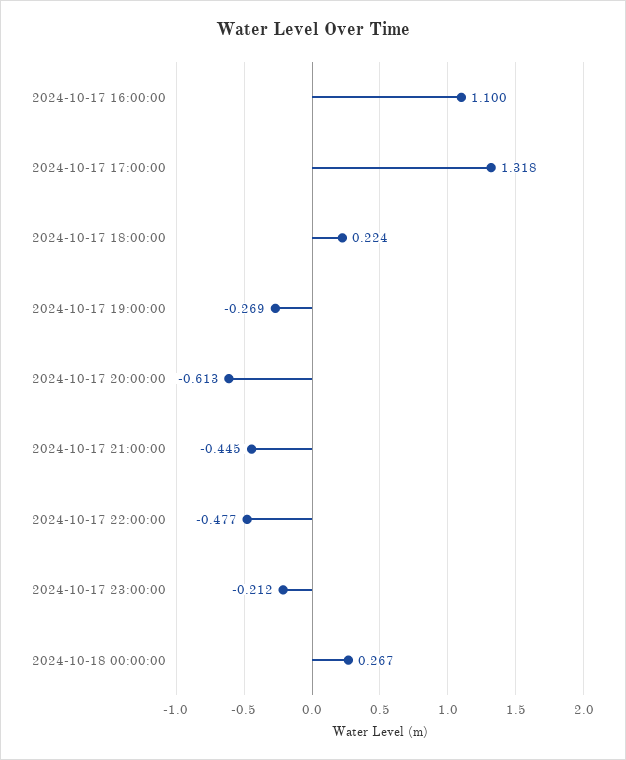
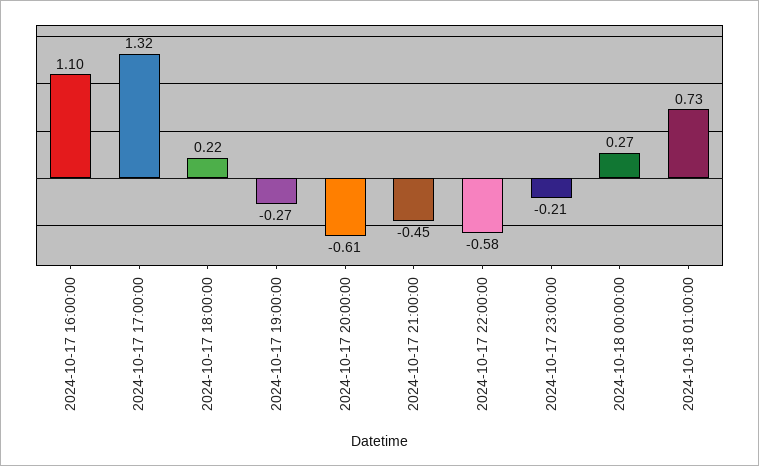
2024-10-17 22:00:00: -0.477 -> -0.58
2024-10-18 01:00:00: none -> 0.73

